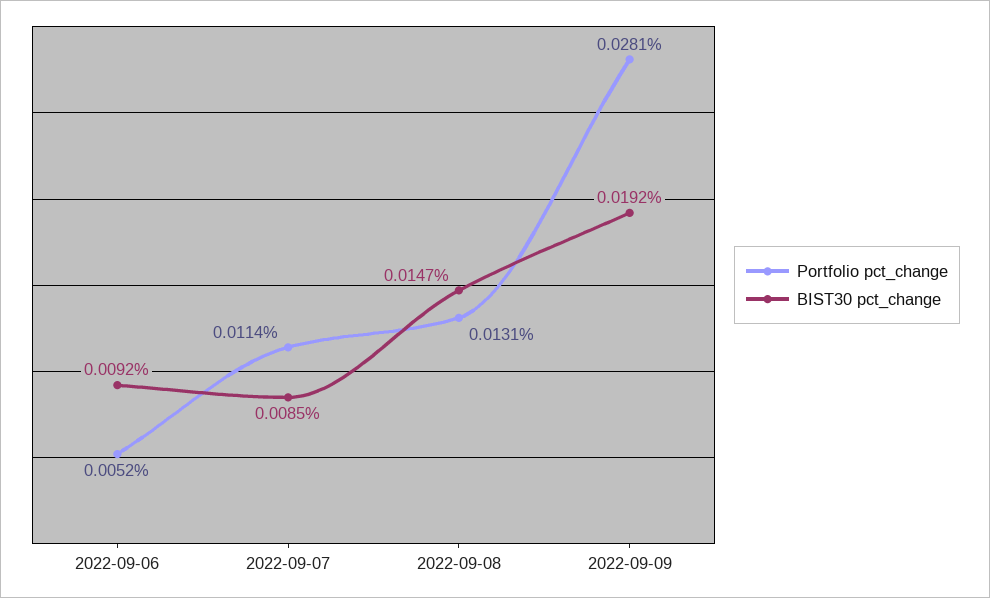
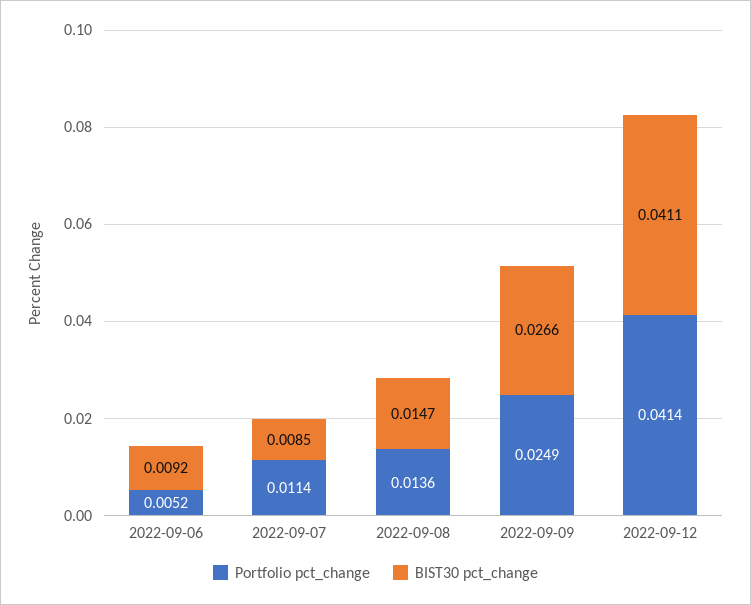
Portfolio pct_change, 2022-09-08: 0.0131 -> 0.0136
Portfolio pct_change, 2022-09-09: 0.0281 -> 0.0249
BIST30 pct_change, 2022-09-09: 0.0192 -> 0.0266
Portfolio pct_change, 2022-09-12: none -> 0.0414
BIST30 pct_change, 2022-09-12: none -> 0.0411

